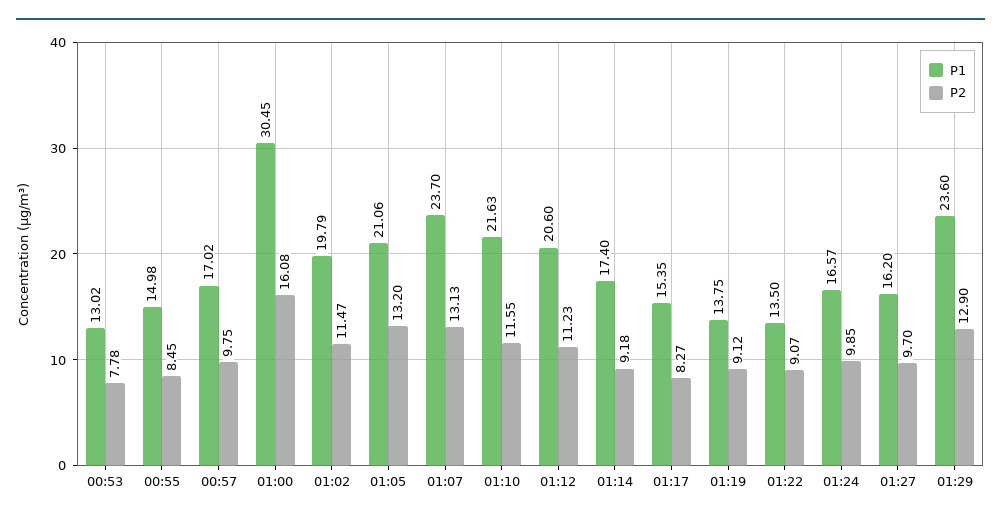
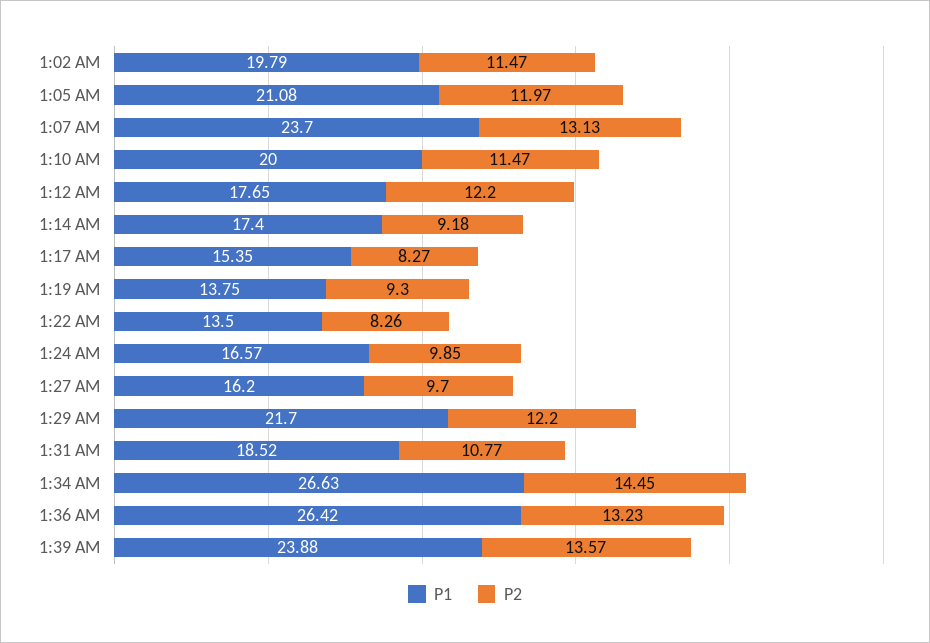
P1, 00:53: 13.02 -> none
P2, 00:53: 7.78 -> none
P1, 00:55: 14.98 -> none
P2, 00:55: 8.45 -> none
P1, 00:57: 17.02 -> none
P2, 00:57: 9.75 -> none
P1, 01:00: 30.45 -> none
P2, 01:00: 16.08 -> none
P1, 01:05: 21.06 -> 21.08
P2, 01:05: 13.2 -> 11.97
P1, 01:10: 21.63 -> 20
P2, 01:10: 11.55 -> 11.47
P1, 01:12: 20.6 -> 17.65
P2, 01:12: 11.23 -> 12.2
P2, 01:19: 9.12 -> 9.3
P2, 01:22: 9.07 -> 8.26
P1, 01:29: 23.6 -> 21.7
P2, 01:29: 12.9 -> 12.2
P1, 1:31 AM: none -> 18.52
P2, 1:31 AM: none -> 10.77
P1, 1:34 AM: none -> 26.63
P2, 1:34 AM: none -> 14.45
P1, 1:36 AM: none -> 26.42
P2, 1:36 AM: none -> 13.23
P1, 1:39 AM: none -> 23.88
P2, 1:39 AM: none -> 13.57

